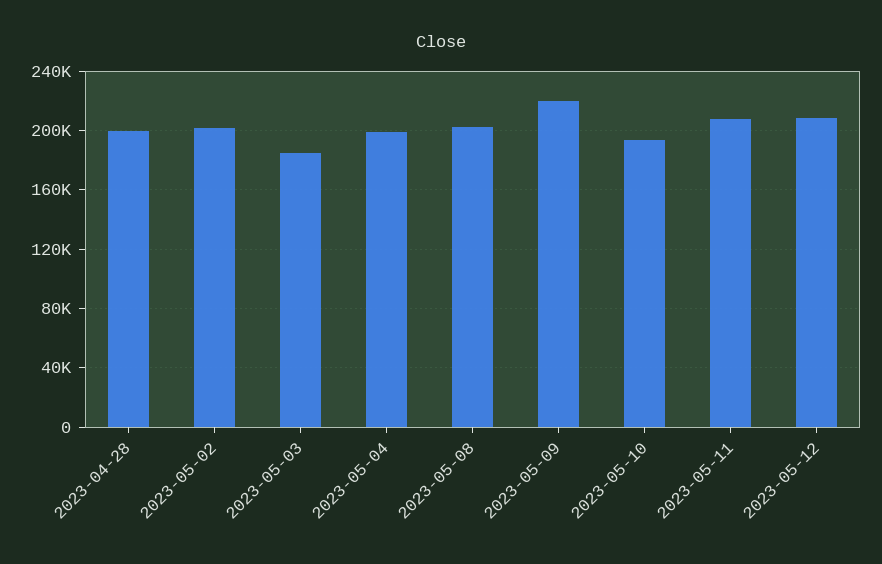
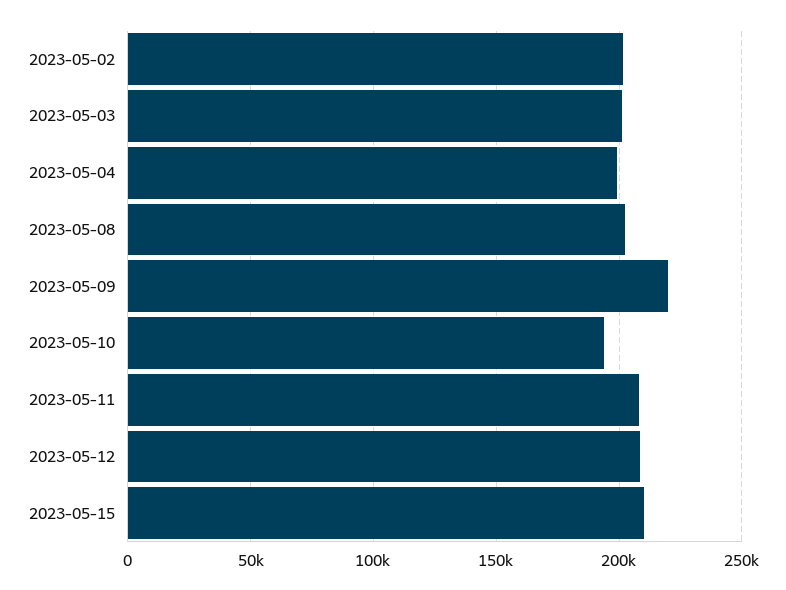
2023-04-28: 200000 -> none
2023-05-03: 185000 -> 200000
2023-05-15: none -> 210000

